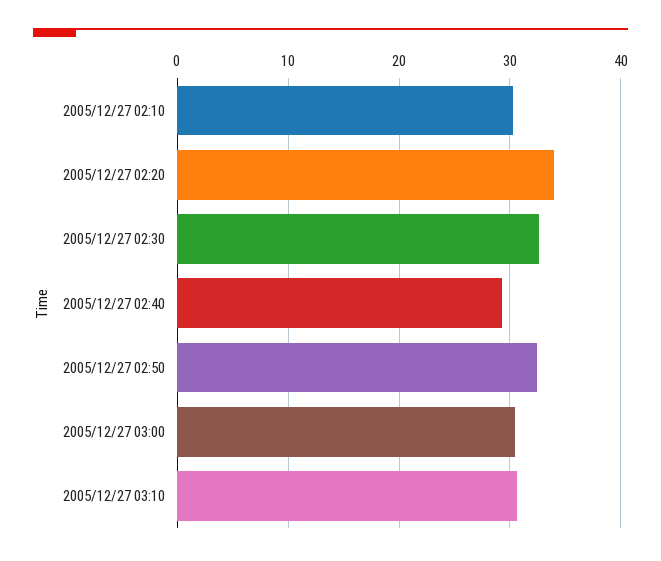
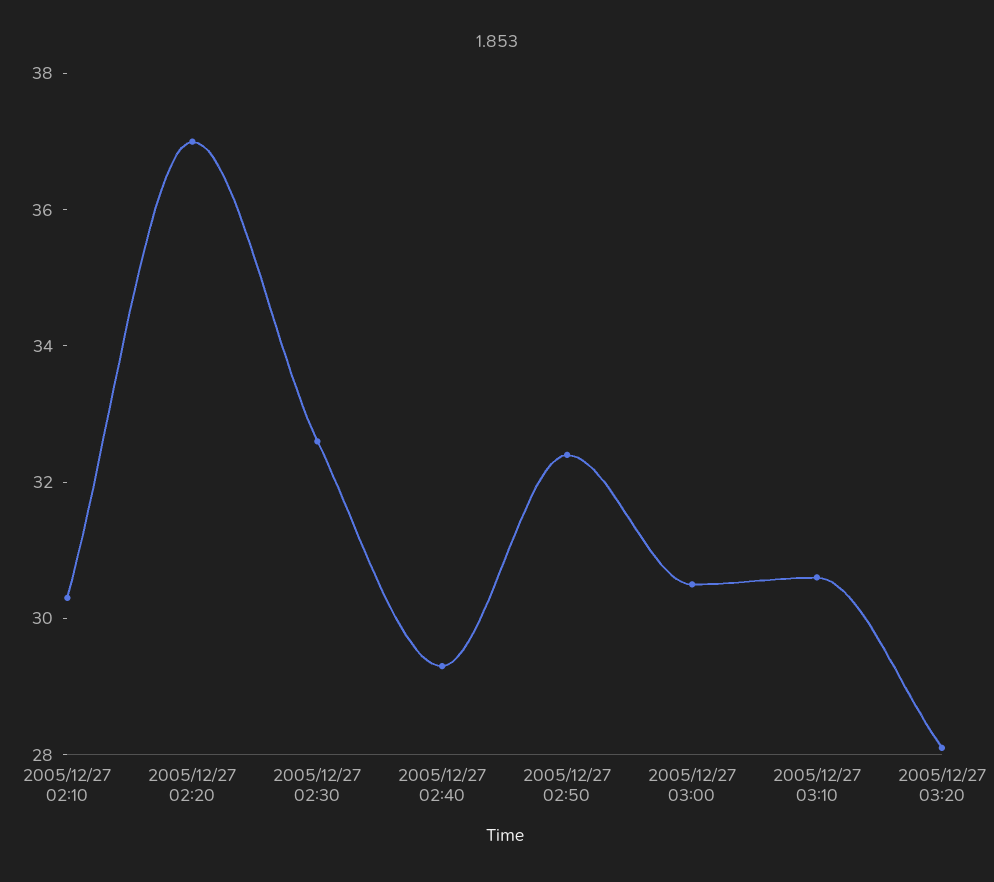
2005/12/27 02:20: 34 -> 37
2005/12/27 03:20: none -> 28

